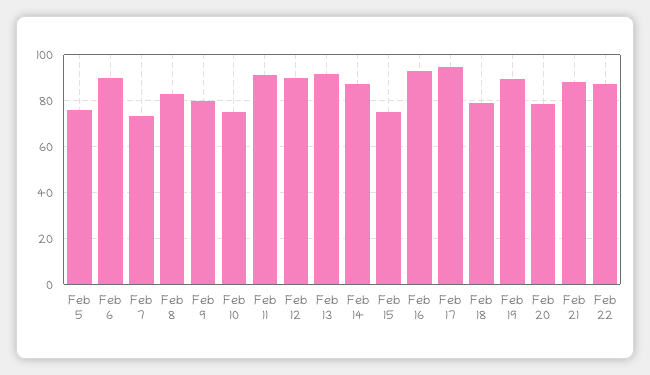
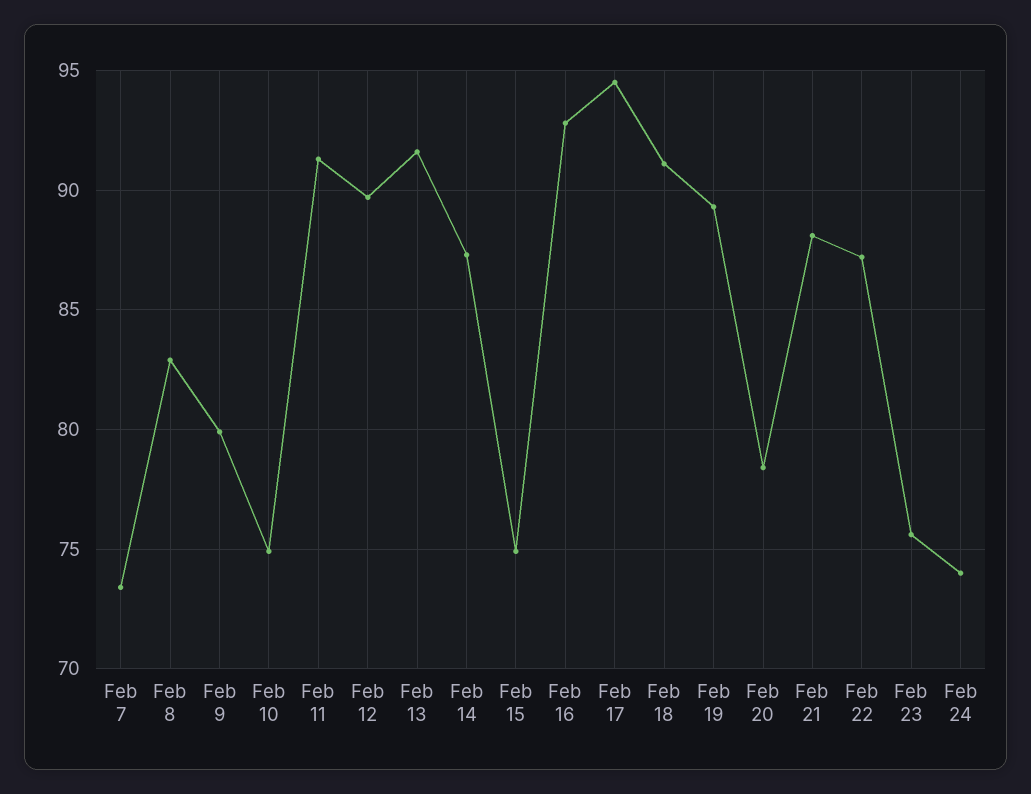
Feb 5: 75 -> none
Feb 6: 90 -> none
Feb 18: 80 -> 91
Feb 23: none -> 75.5
Feb 24: none -> 74

